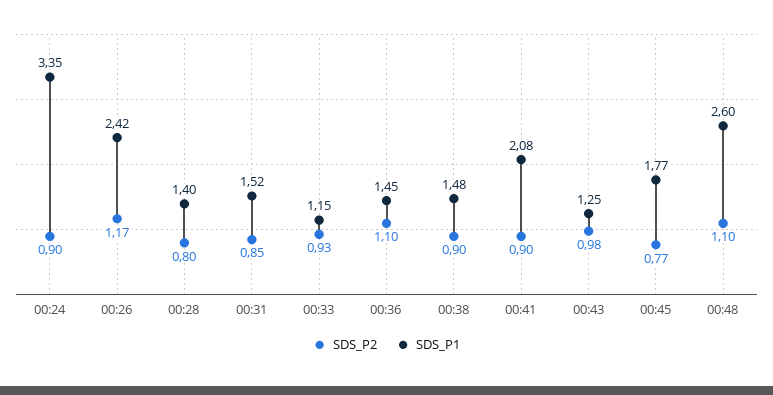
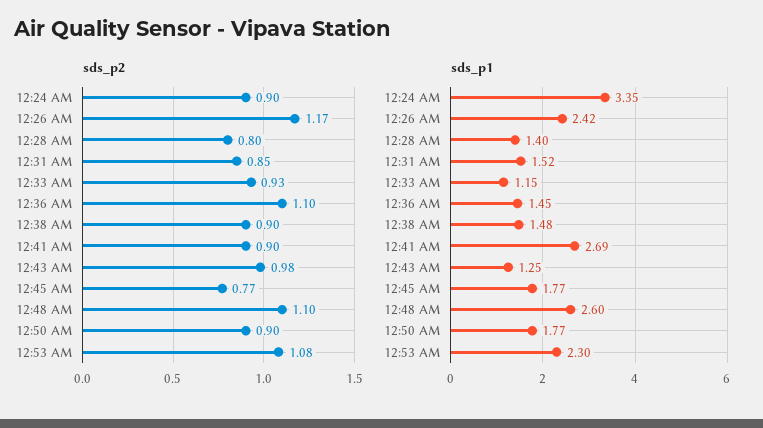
SDS_P1, 00:41: 2.08 -> 2.69
SDS_P2, 12:50 AM: none -> 0.9
SDS_P2, 12:53 AM: none -> 1.08
SDS_P1, 12:50 AM: none -> 1.77
SDS_P1, 12:53 AM: none -> 2.3

